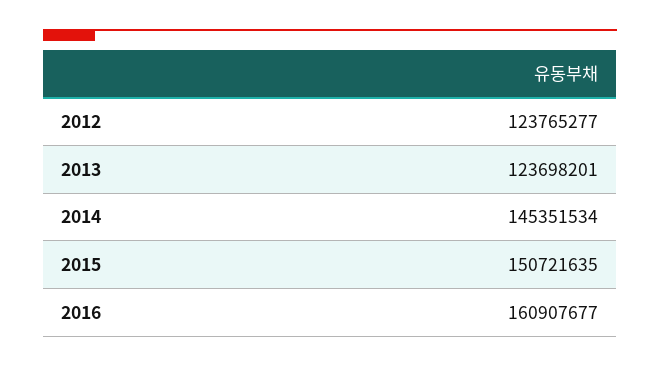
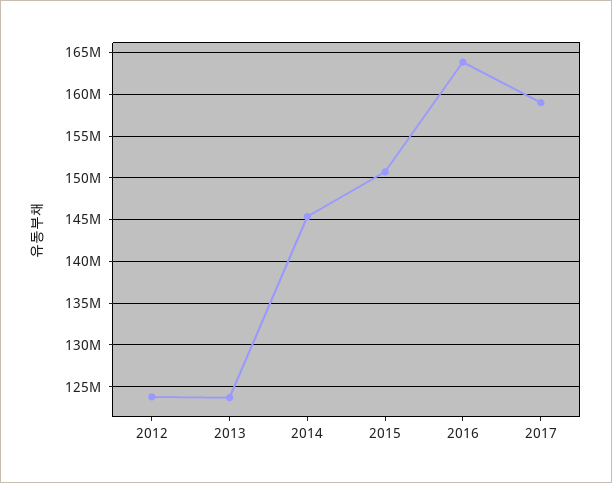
2016: 160907677 -> 164000000
2017: none -> 159000000

